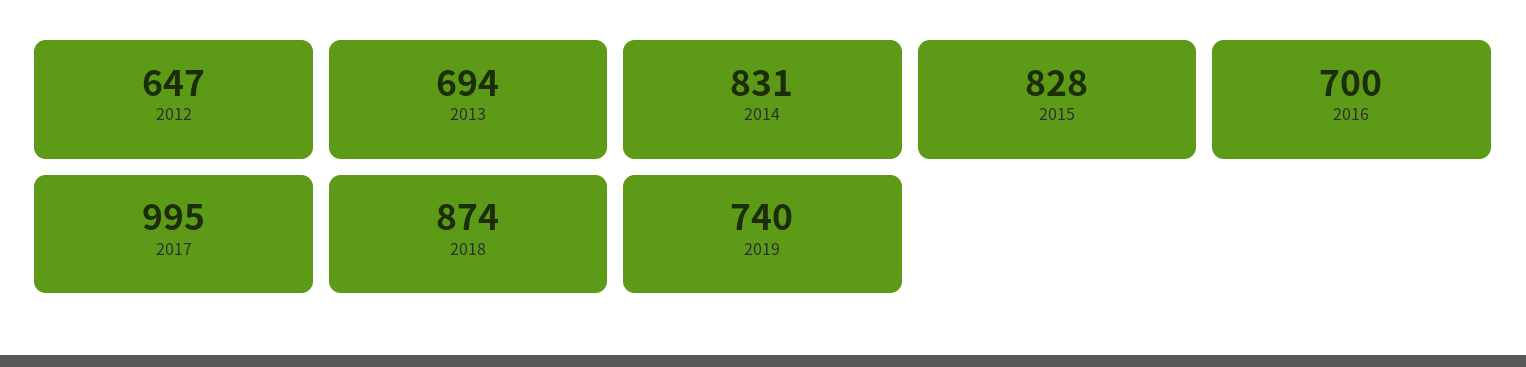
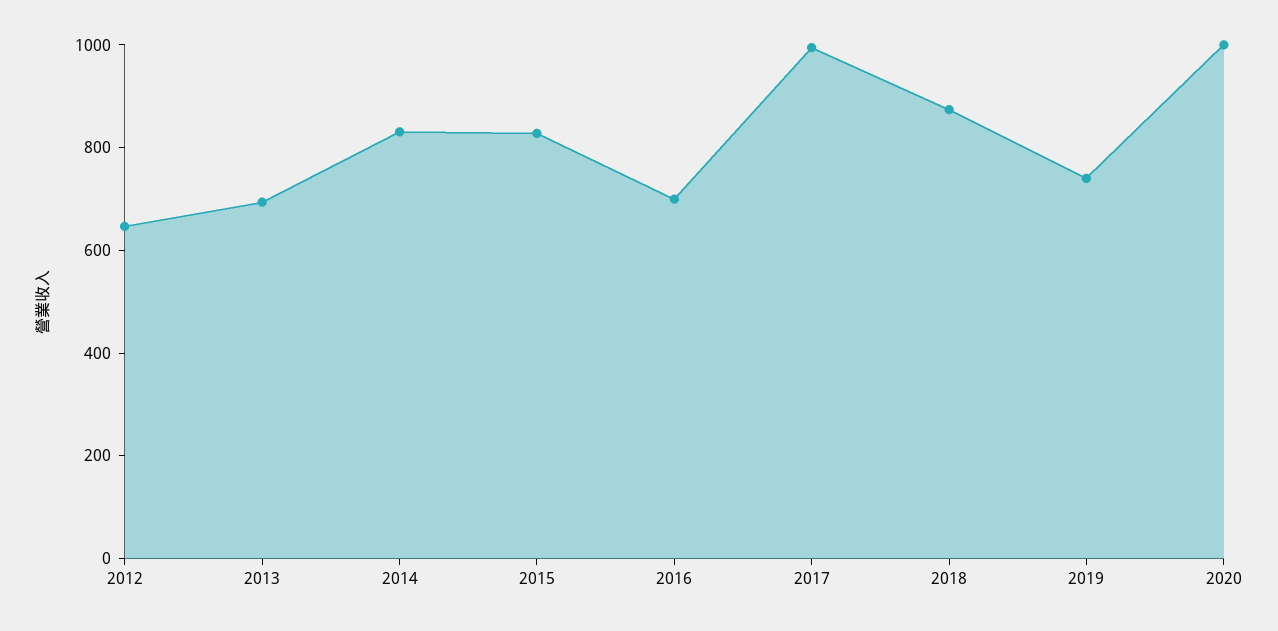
2020: none -> 1000

